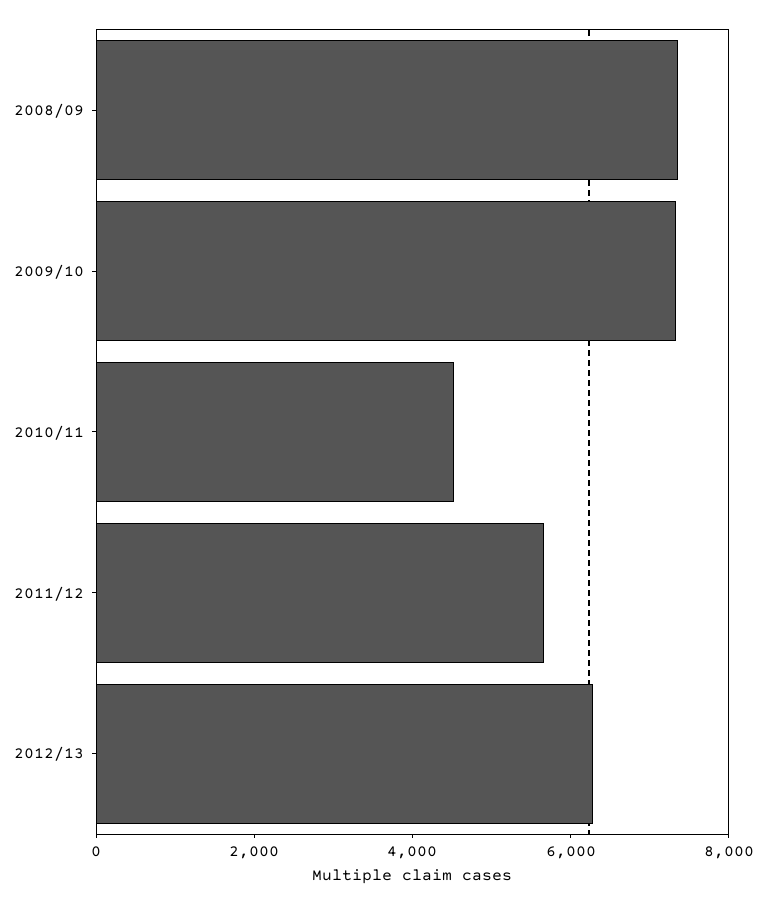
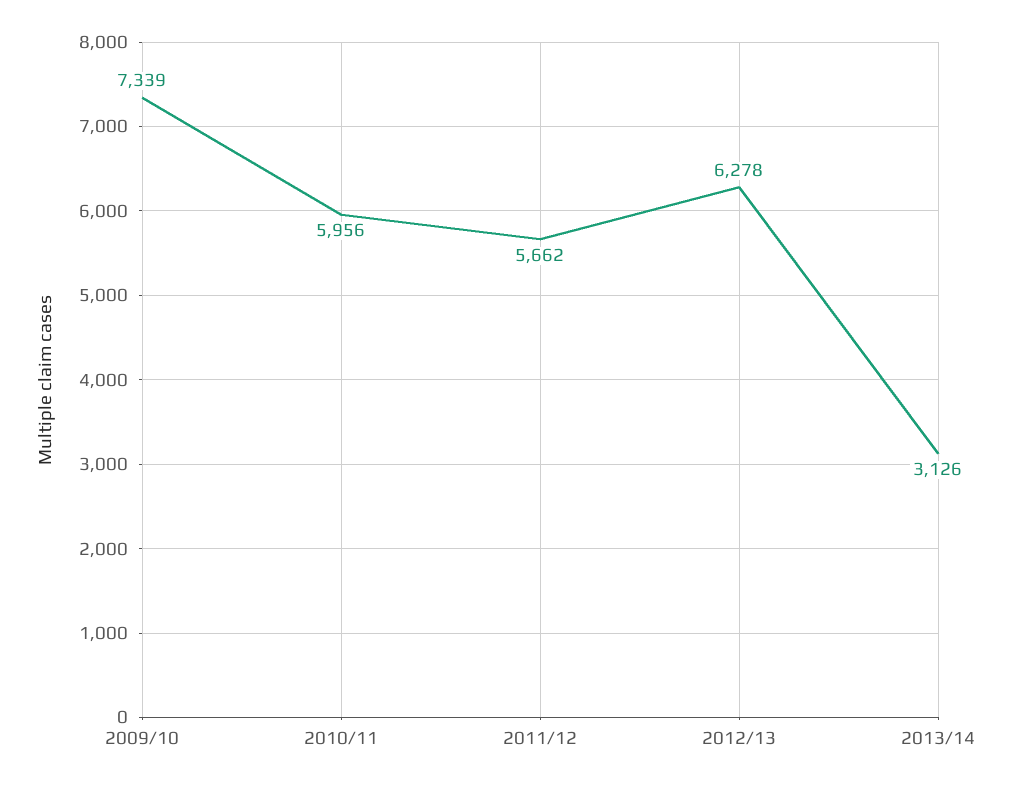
2008/09: 7500 -> none
2010/11: 4500 -> 5956
2013/14: none -> 3126

